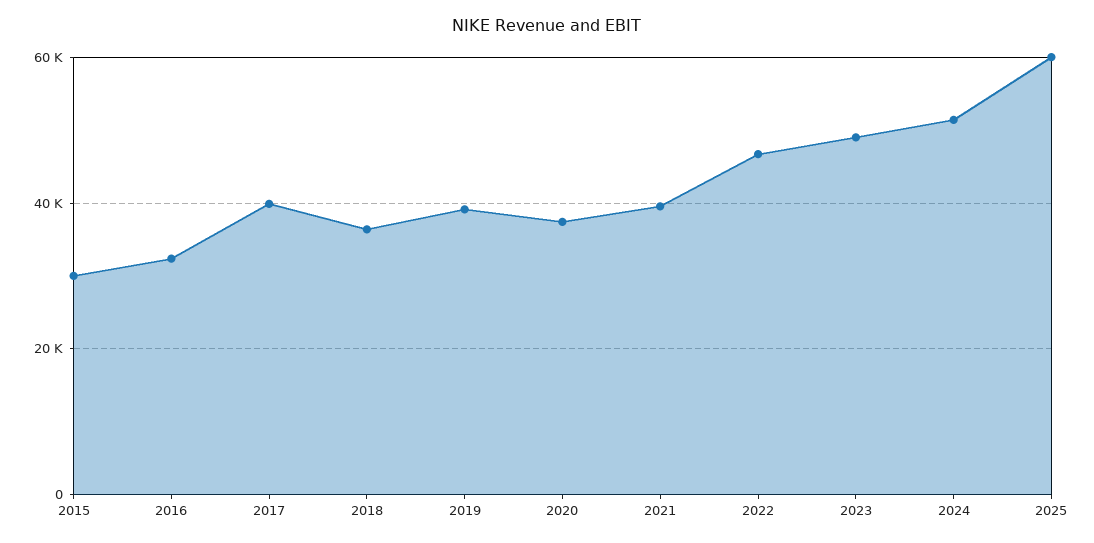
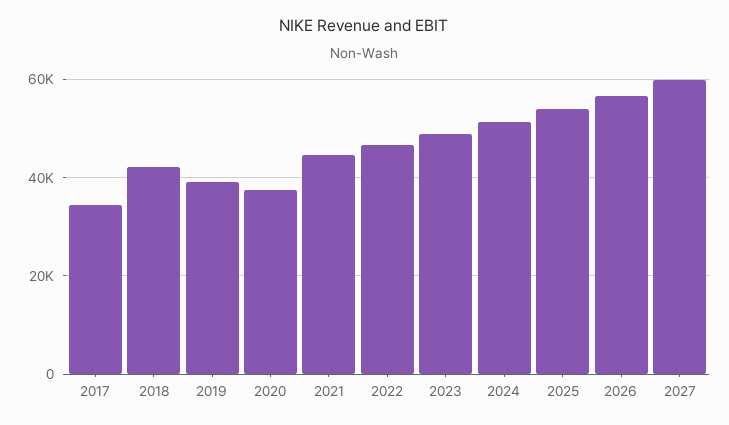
2015: 30000 -> none
2016: 32000 -> none
2017: 40000 -> 34000
2018: 36000 -> 42000
2021: 40000 -> 44000
2025: 60000 -> 54000
2026: none -> 56000
2027: none -> 60000

